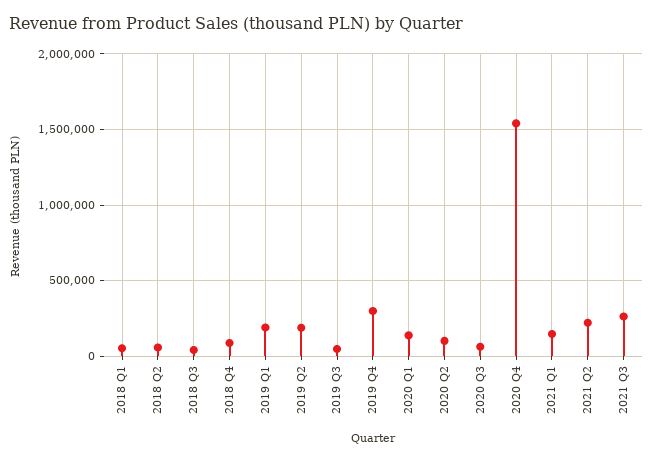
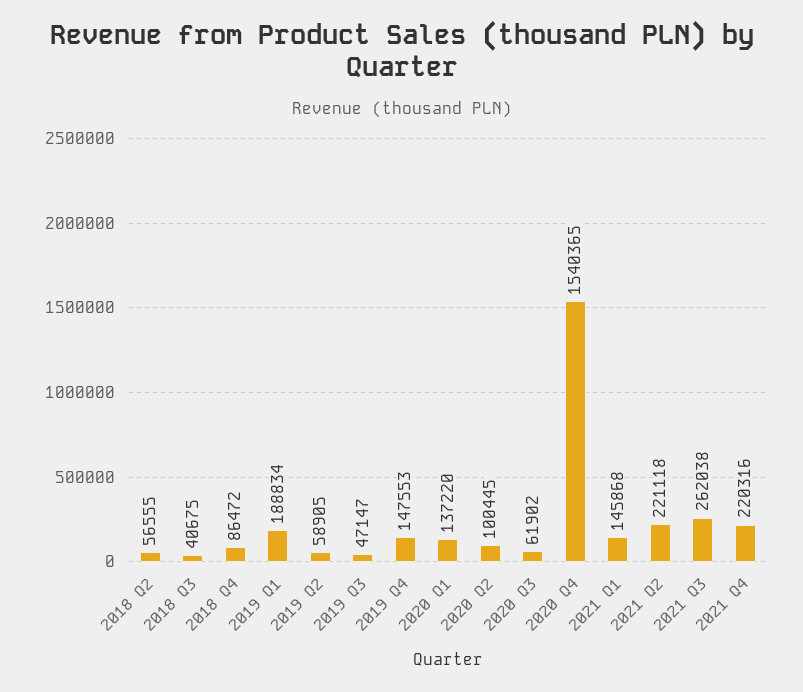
2018 Q1: 50000 -> none
2019 Q2: 200000 -> 58905
2019 Q4: 300000 -> 147553
2021 Q4: none -> 220316

